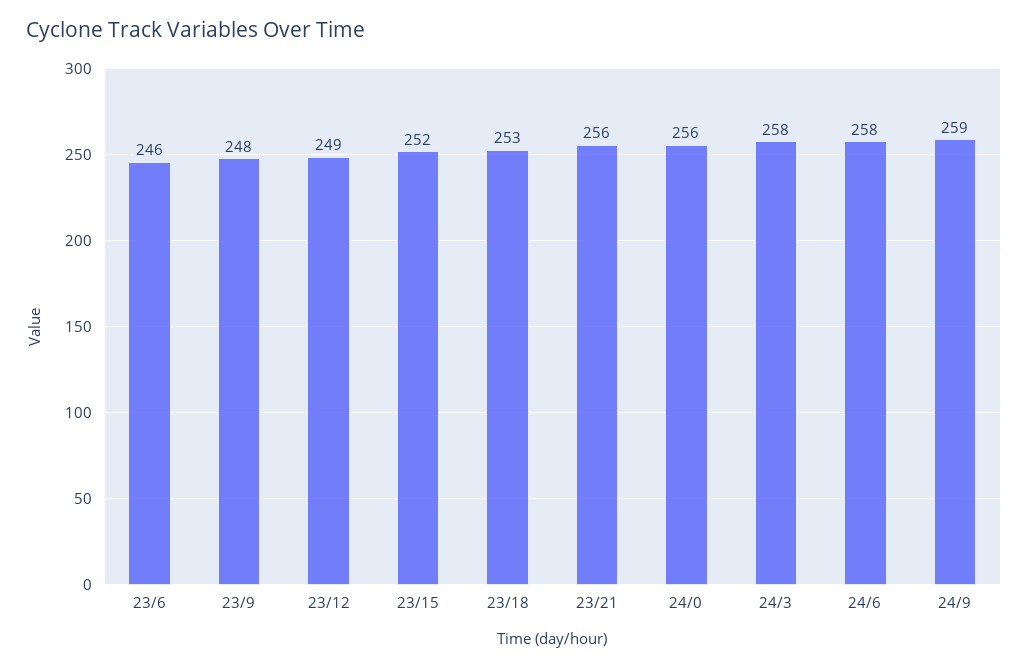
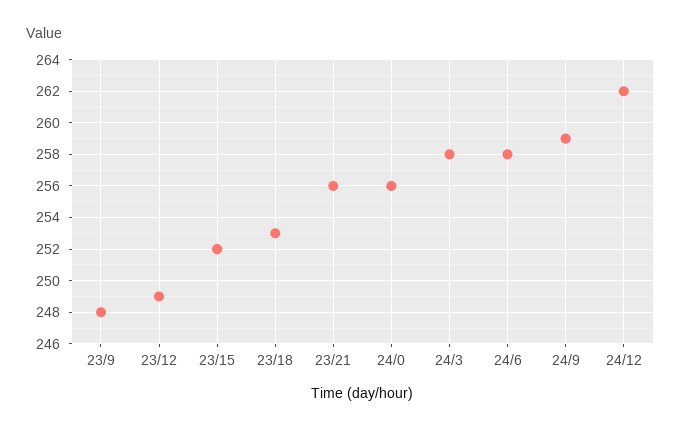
23/6: 246 -> none
24/12: none -> 262

